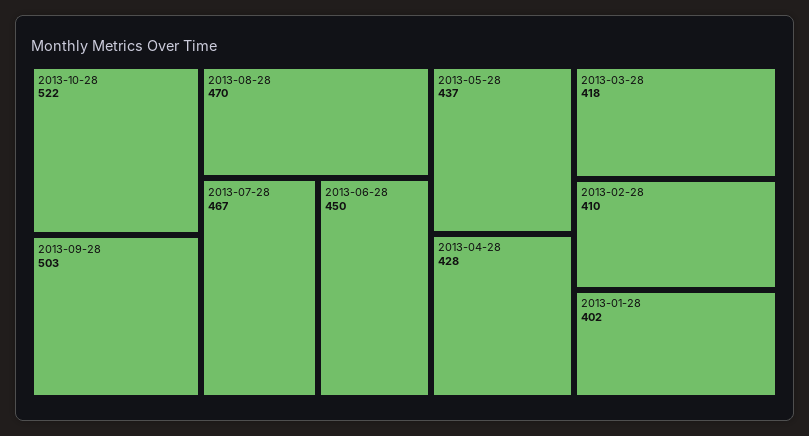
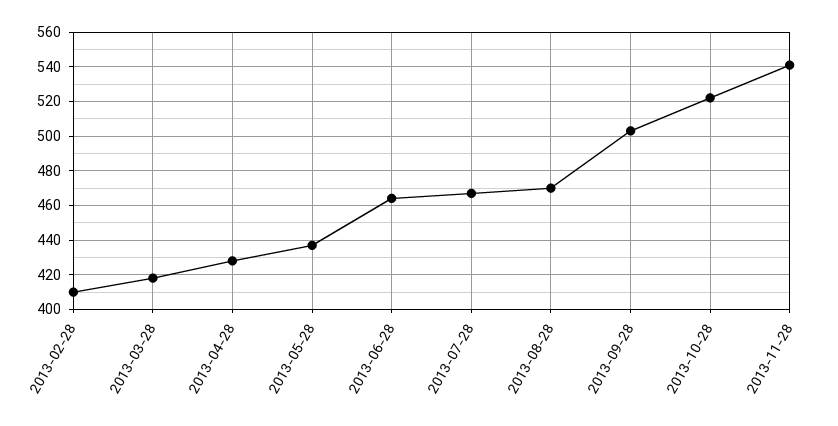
2013-06-28: 450 -> 465
2013-01-28: 402 -> none
2013-11-28: none -> 540

